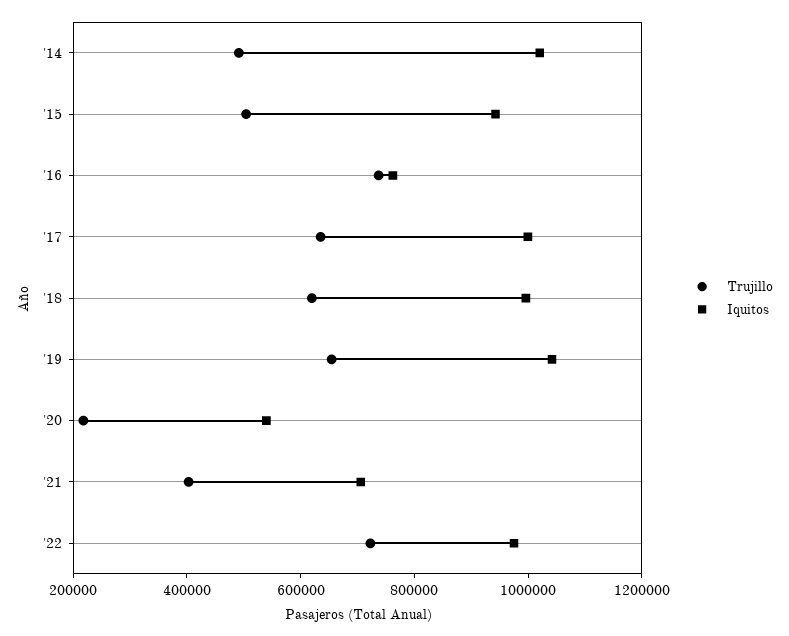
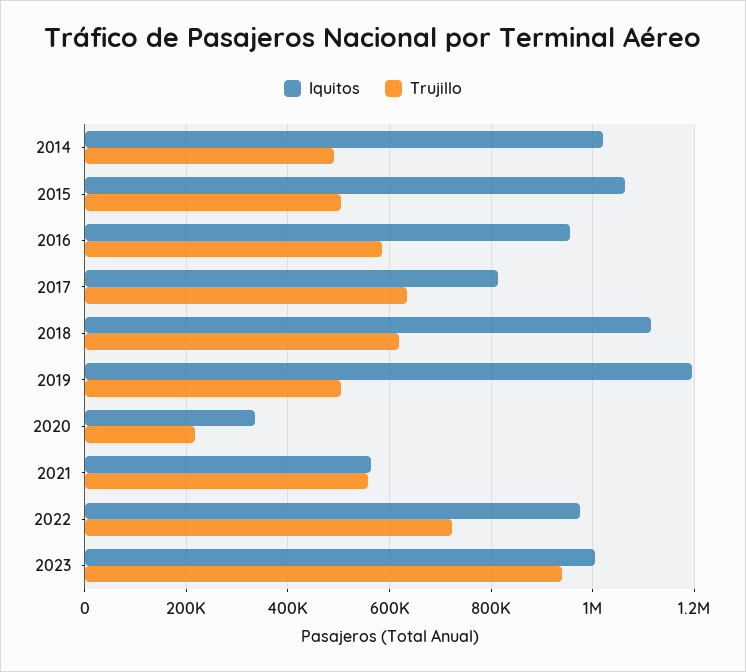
Iquitos, '15: 950000 -> 1060000
Trujillo, '16: 750000 -> 580000
Iquitos, '16: 750000 -> 960000
Iquitos, '17: 1000000 -> 820000
Iquitos, '18: 1000000 -> 1120000
Trujillo, '19: 650000 -> 500000
Iquitos, '19: 1050000 -> 1200000
Iquitos, '20: 550000 -> 340000
Trujillo, '21: 400000 -> 560000
Iquitos, '21: 700000 -> 560000
Iquitos, 2023: none -> 1000000
Trujillo, 2023: none -> 940000

